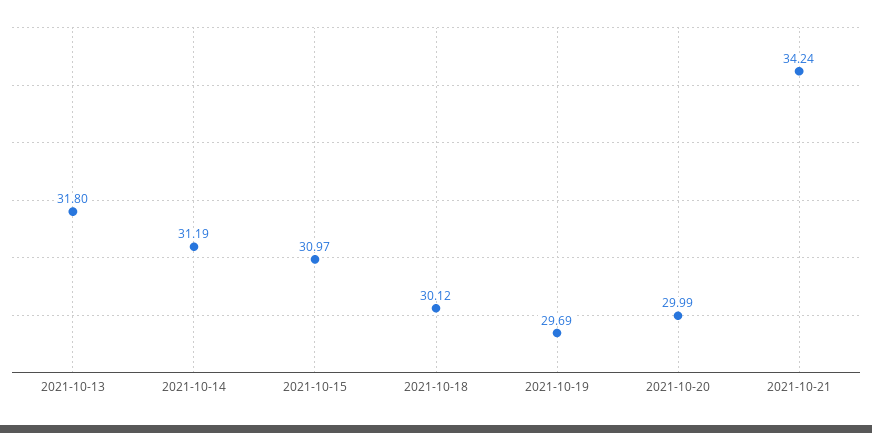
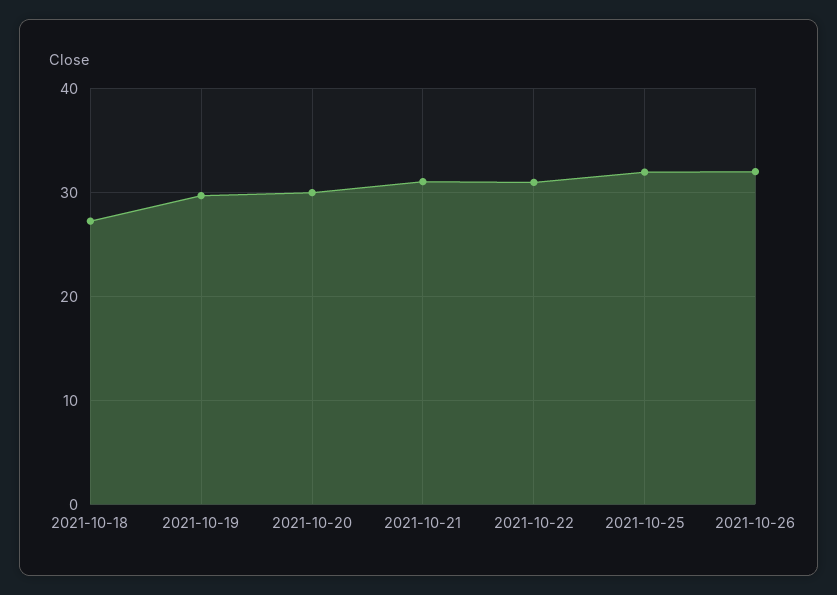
2021-10-13: 31.8 -> none
2021-10-14: 31.19 -> none
2021-10-15: 30.97 -> none
2021-10-18: 30.12 -> 27
2021-10-21: 34.24 -> 31
2021-10-22: none -> 31
2021-10-25: none -> 32
2021-10-26: none -> 32

